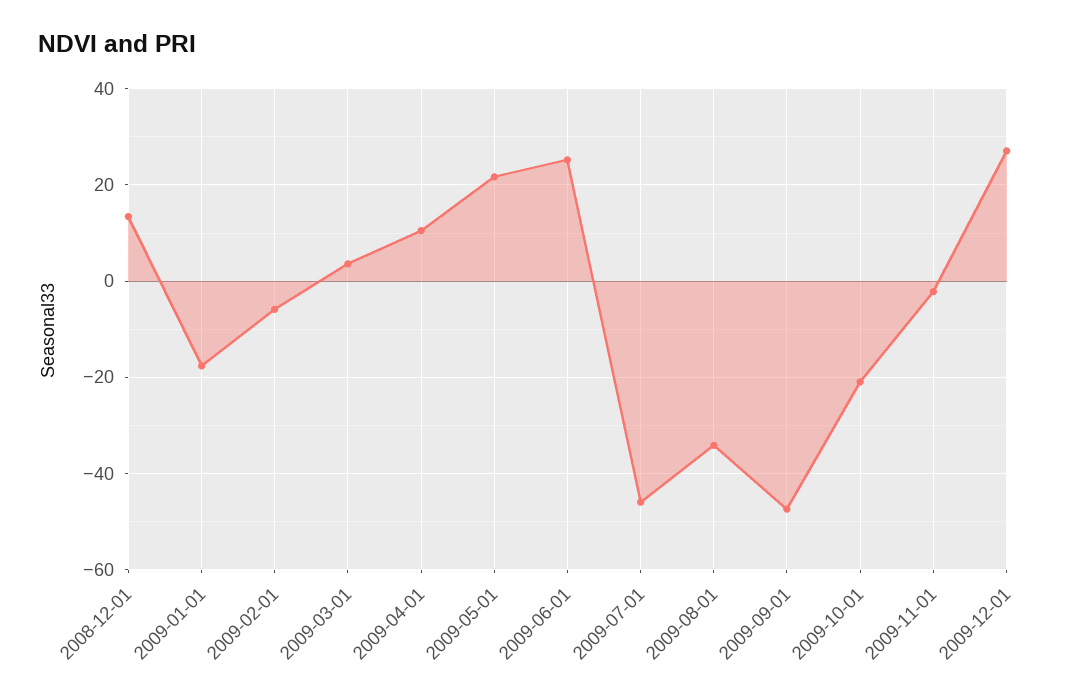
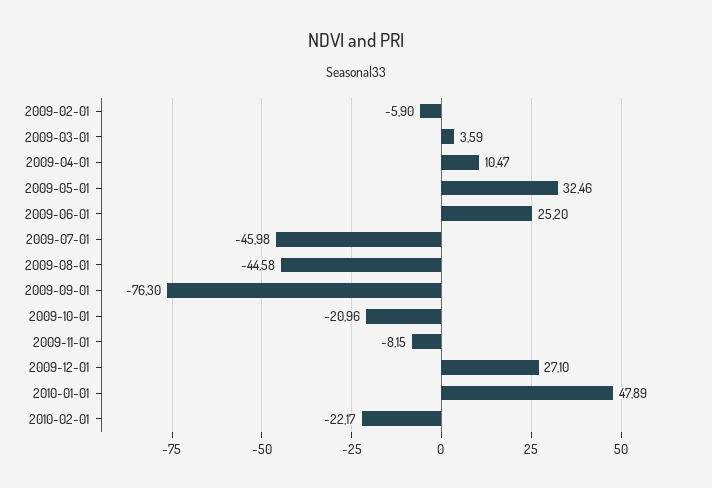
2008-12-01: 14 -> none
2009-01-01: -18 -> none
2009-05-01: 22 -> 32.46
2009-08-01: -34 -> -44.58
2009-09-01: -48 -> -76.3
2009-11-01: -2 -> -8.15
2010-01-01: none -> 47.89
2010-02-01: none -> -22.17

